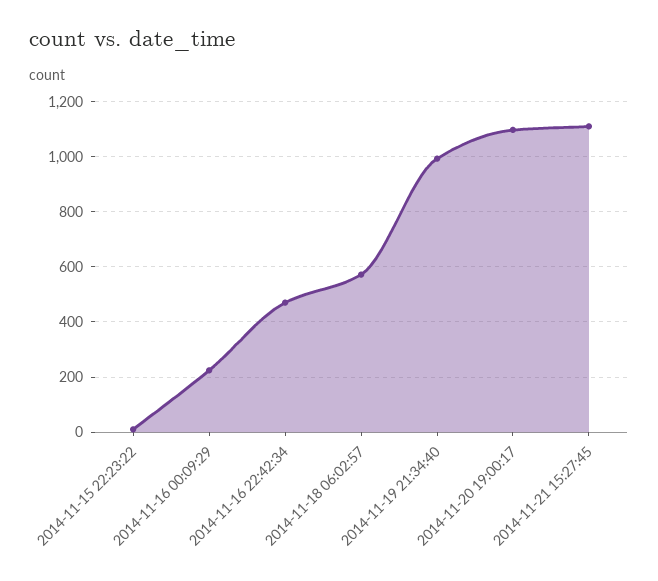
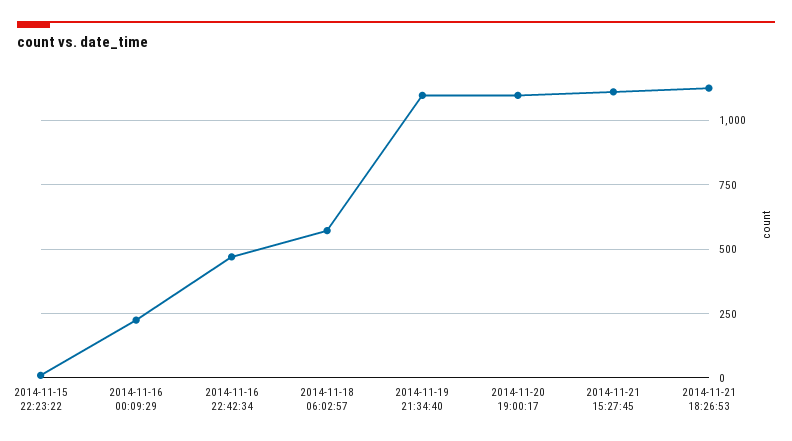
2014-11-19 21:34:40: 1000 -> 1100
2014-11-21 18:26:53: none -> 1125

